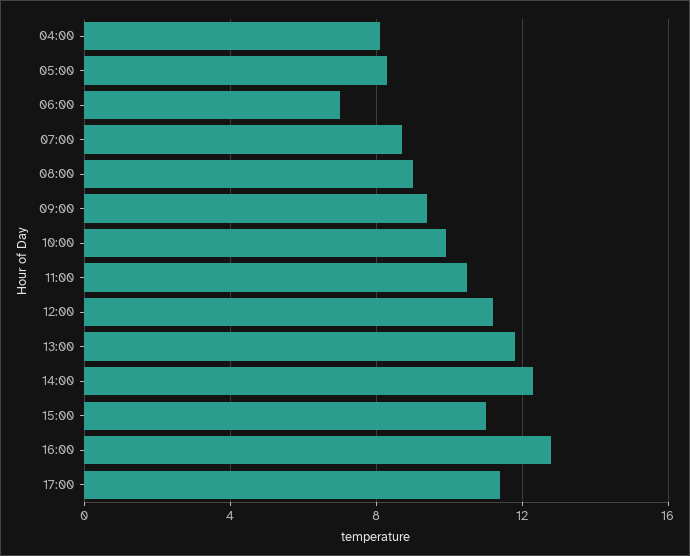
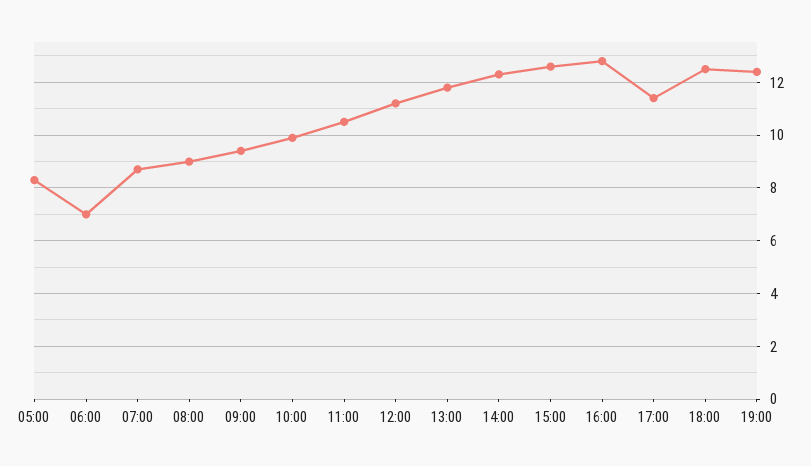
04:00: 8 -> none
15:00: 11 -> 12.5
18:00: none -> 12.5
19:00: none -> 12.5

